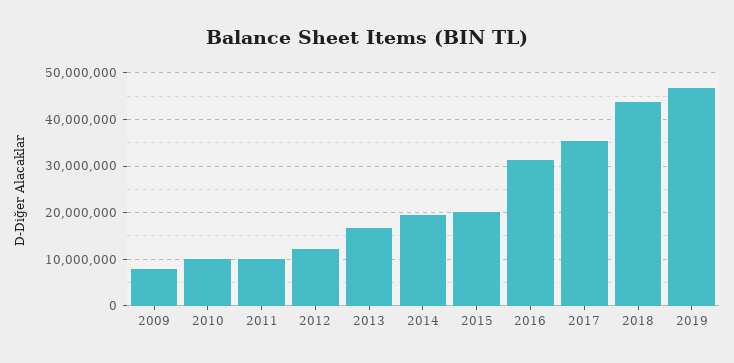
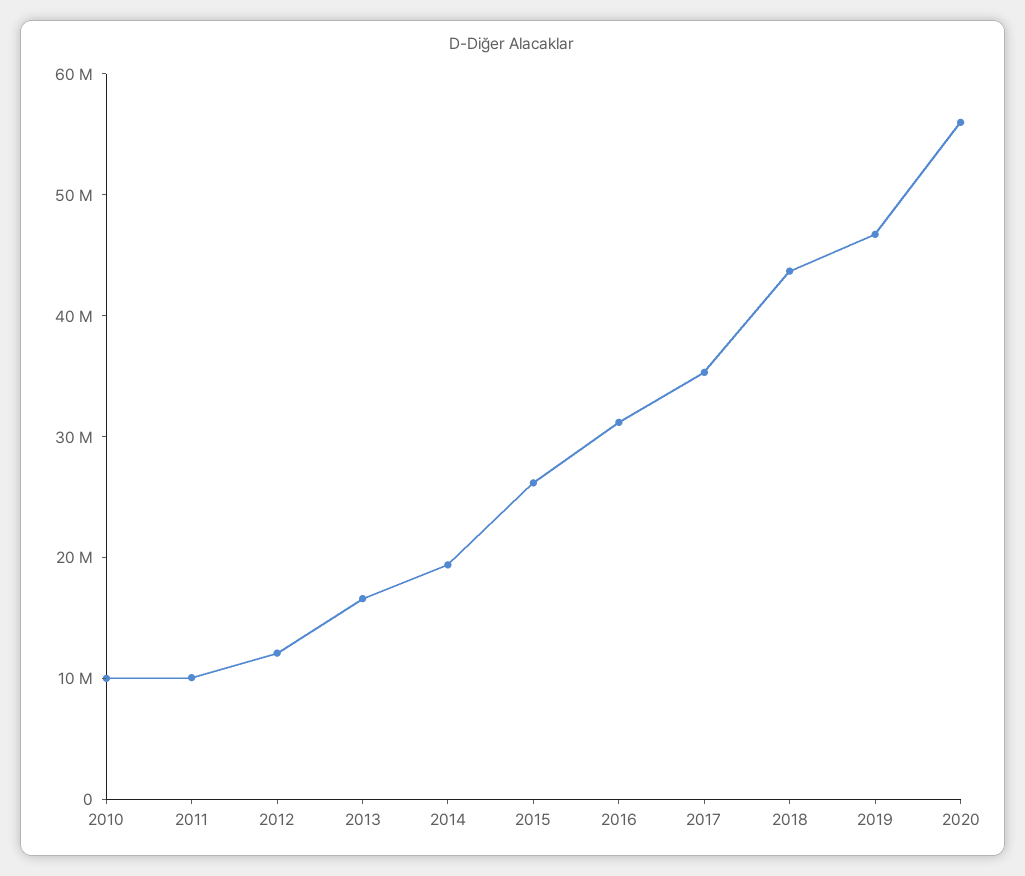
2009: 8000000 -> none
2015: 20000000 -> 26000000
2020: none -> 56000000

